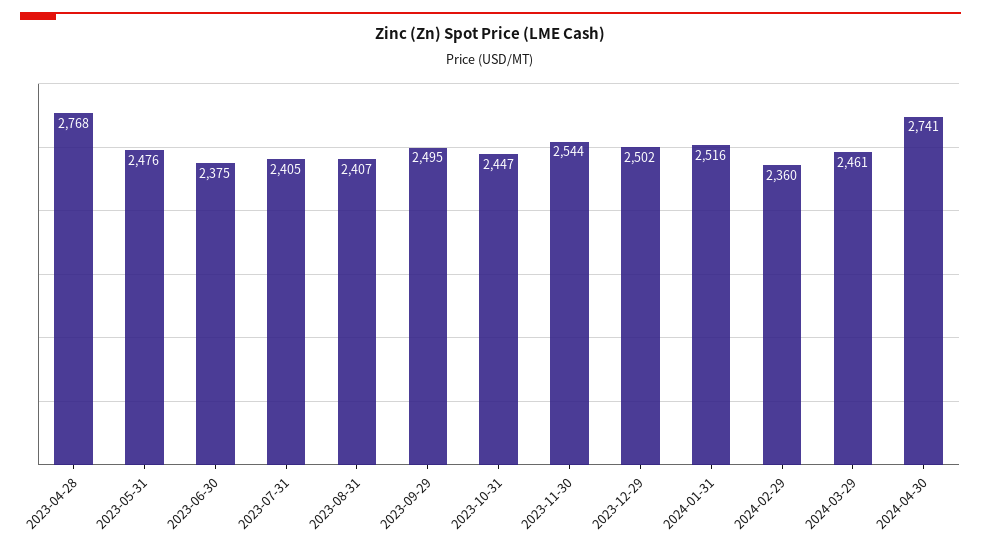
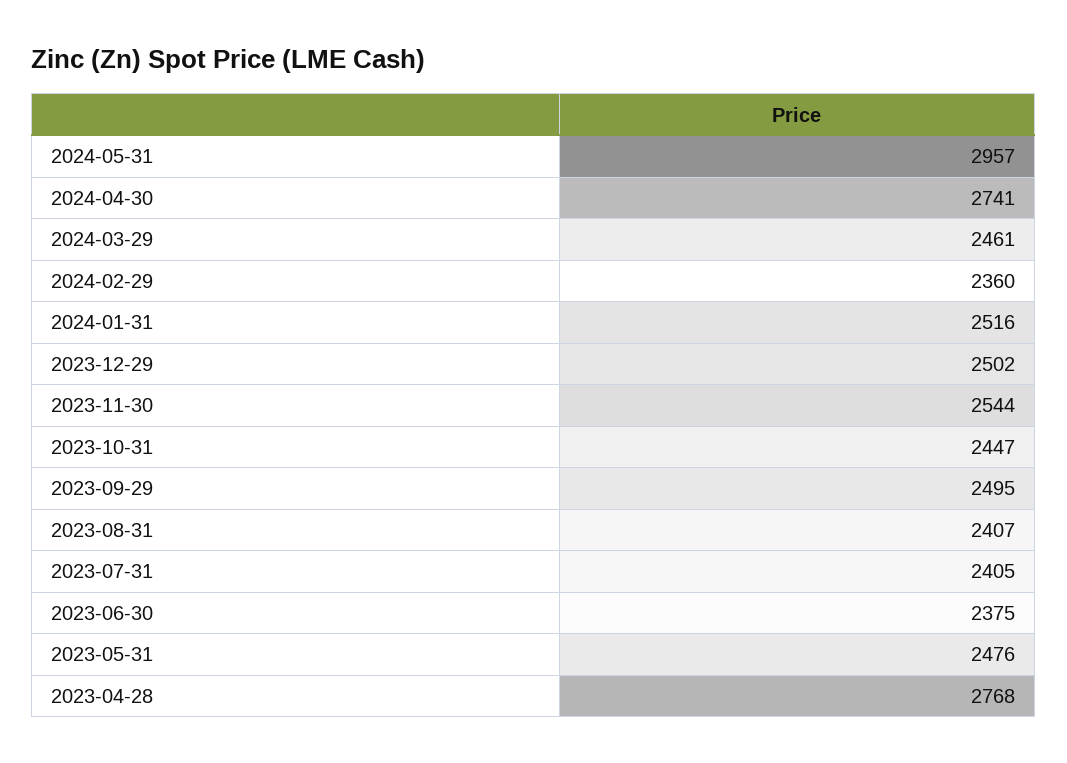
2024-05-31: none -> 2957

